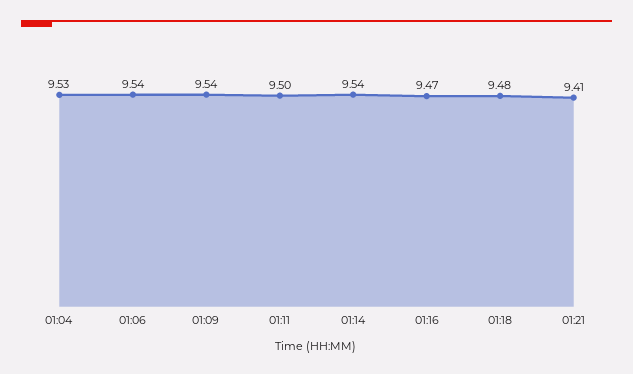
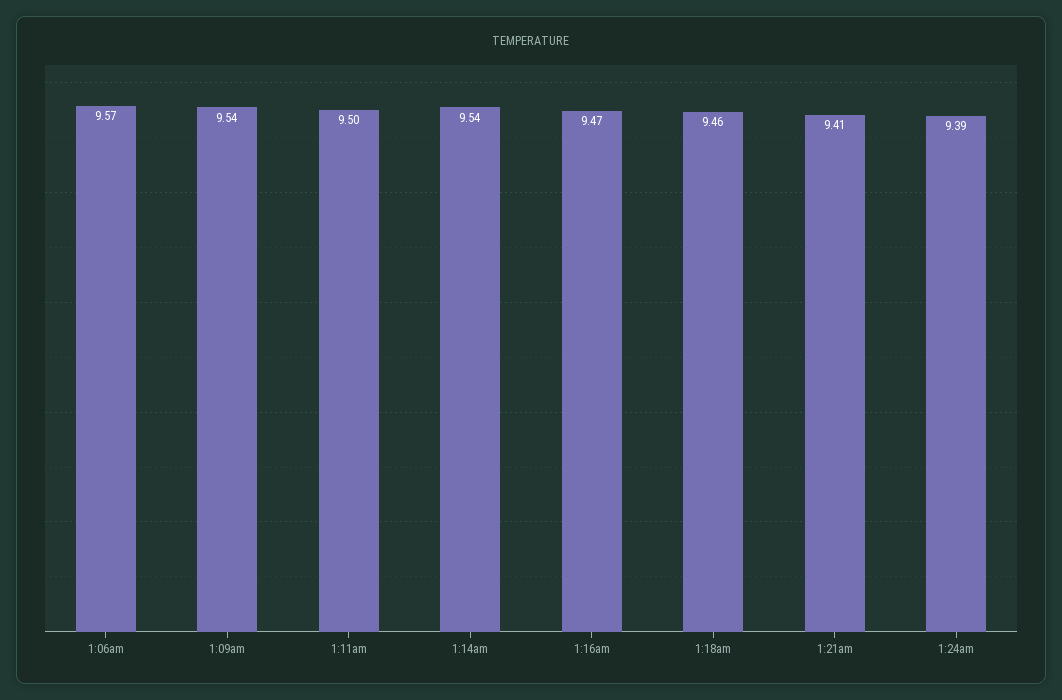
01:04: 9.53 -> none
01:06: 9.54 -> 9.57
01:18: 9.48 -> 9.46
1:24am: none -> 9.39

